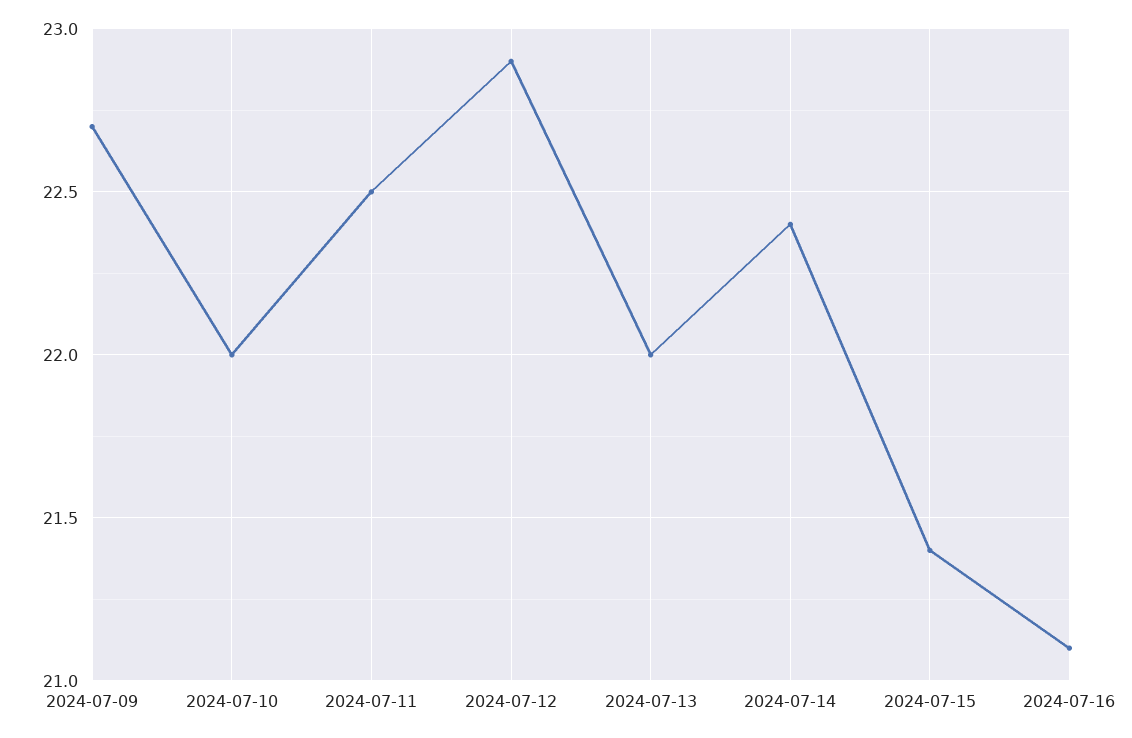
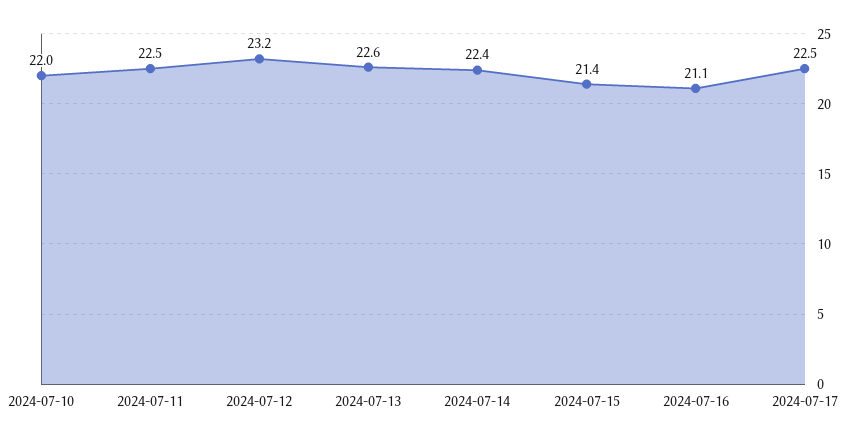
2024-07-09: 22.7 -> none
2024-07-12: 22.9 -> 23.2
2024-07-13: 22 -> 22.6
2024-07-17: none -> 22.5

